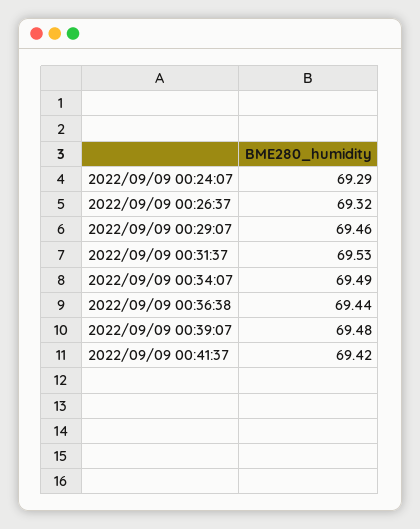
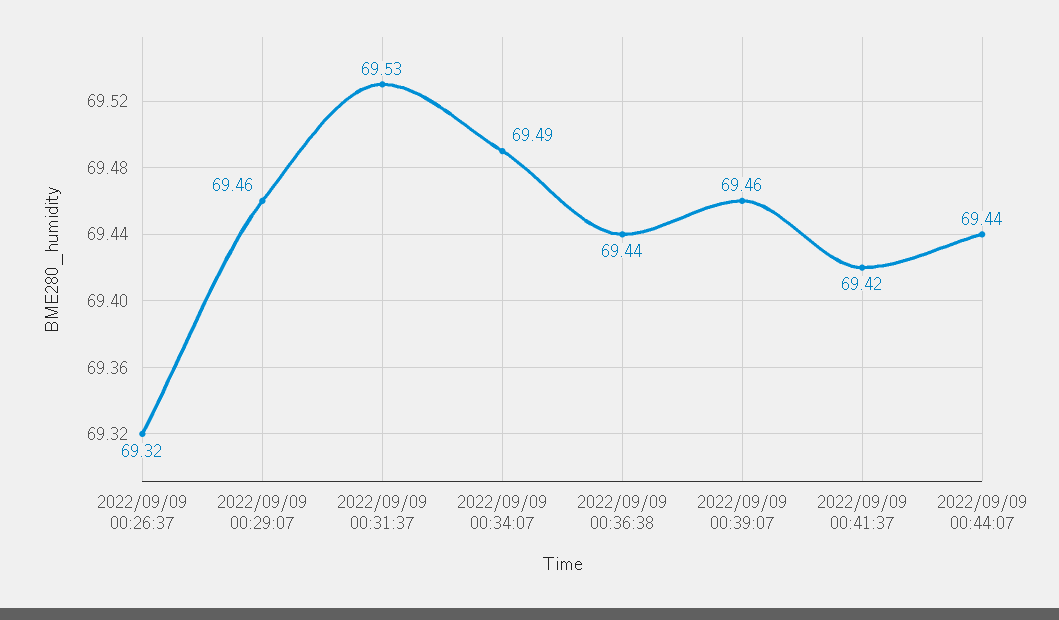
2022/09/09 00:24:07: 69.29 -> none
2022/09/09 00:39:07: 69.48 -> 69.46
2022/09/09 00:44:07: none -> 69.44

